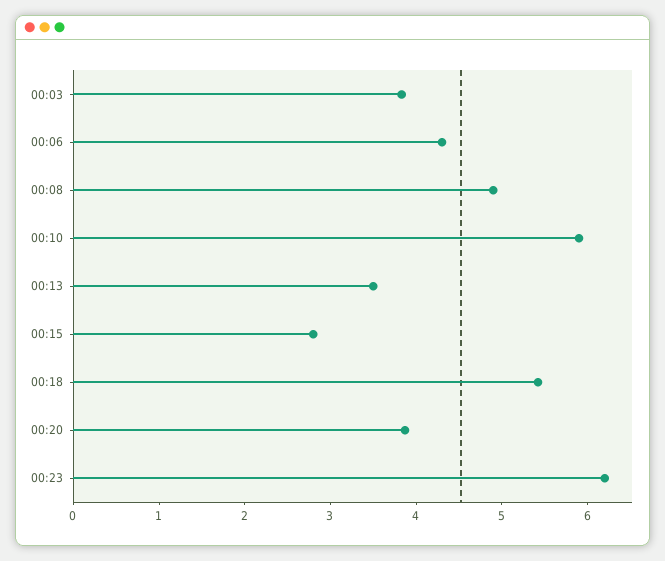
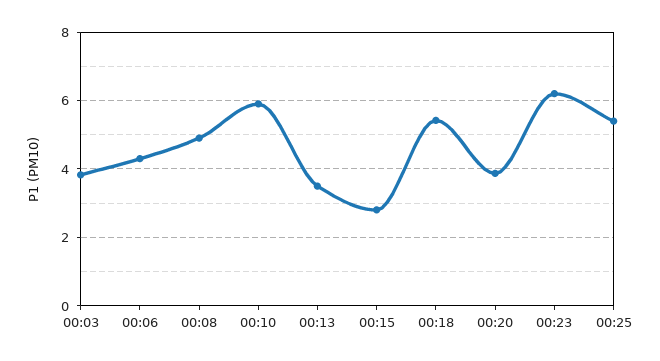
00:25: none -> 5.4

